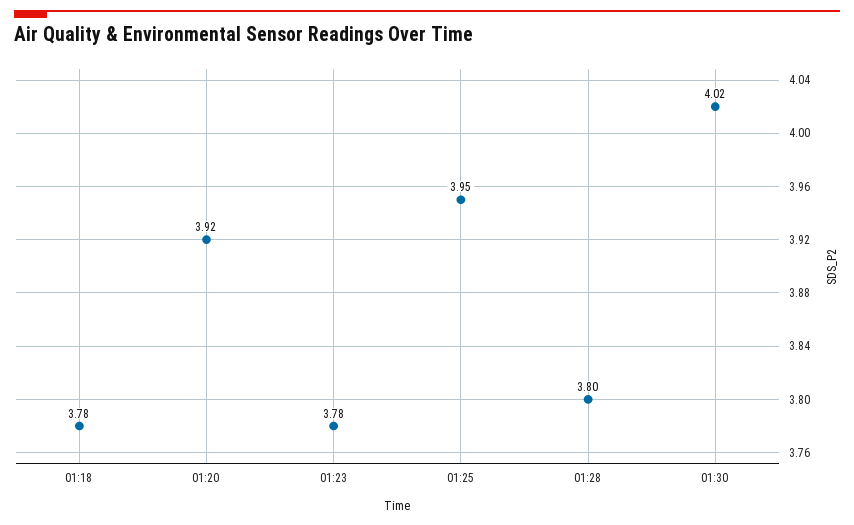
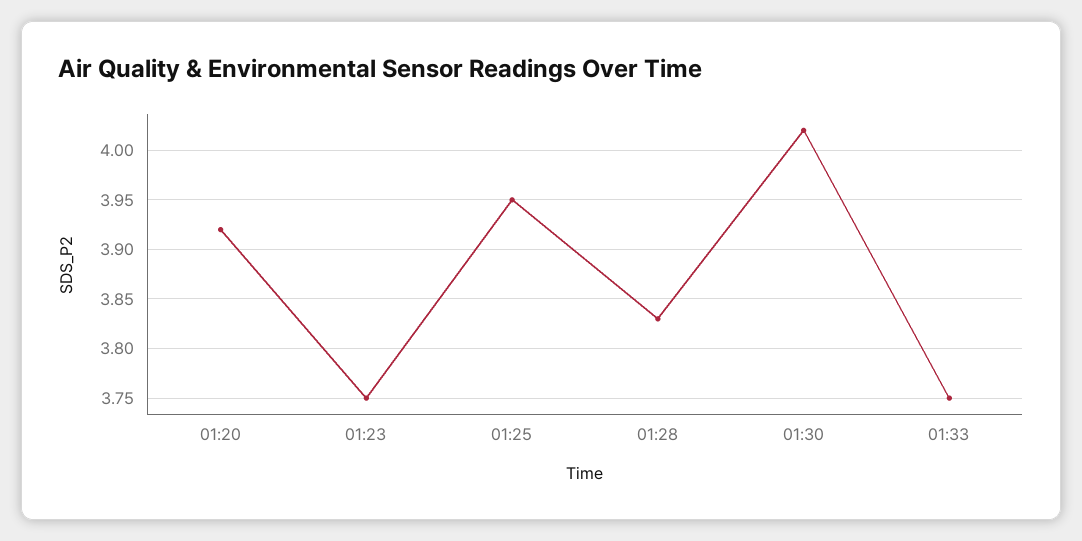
01:18: 3.78 -> none
01:23: 3.78 -> 3.75
01:28: 3.8 -> 3.83
01:33: none -> 3.75

